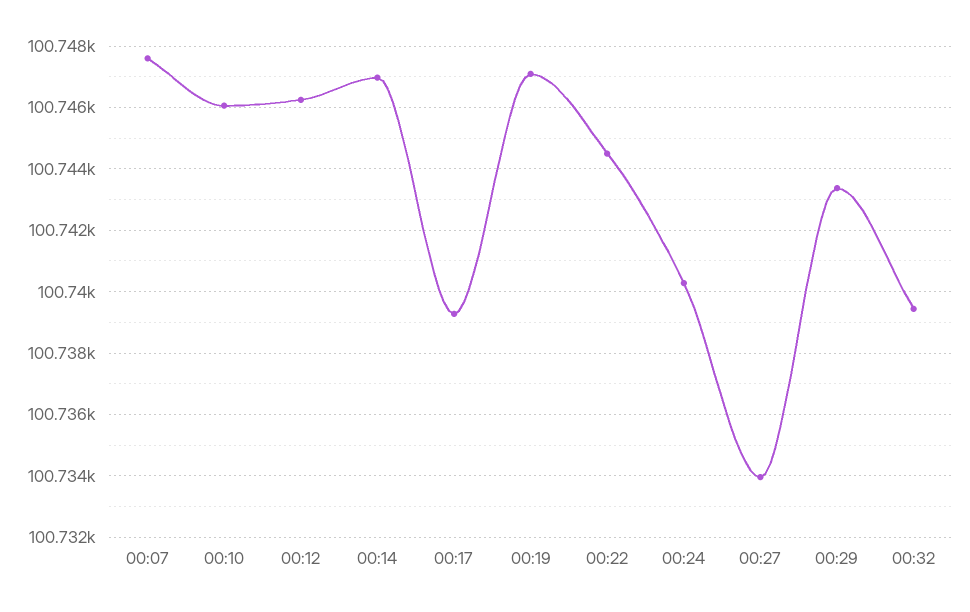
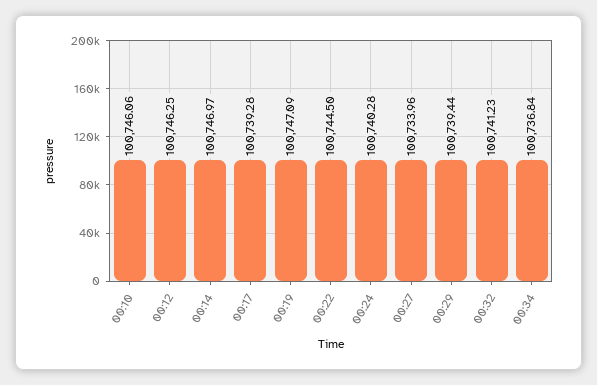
00:07: 100747.6 -> none
00:29: 100743.4 -> 100739.44
00:32: 100739.4 -> 100741.23
00:34: none -> 100736.84

